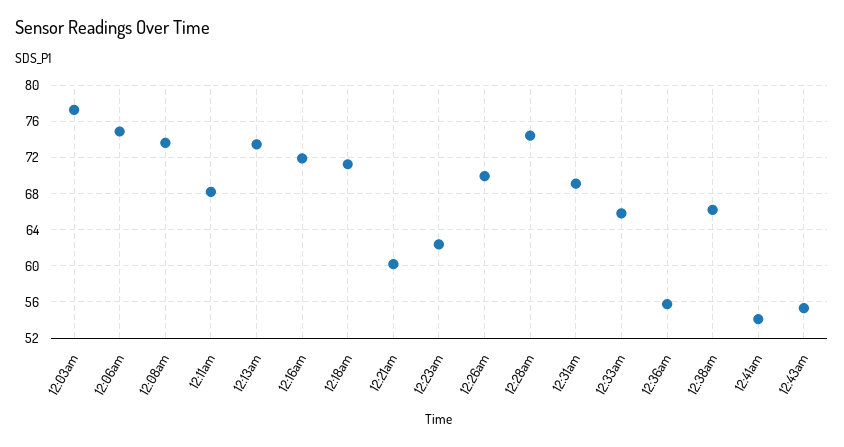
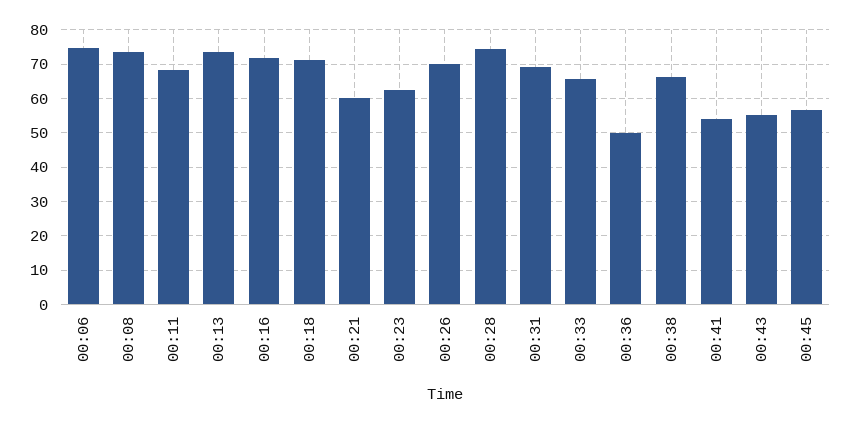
12:03am: 77 -> none
12:36am: 56 -> 50
00:45: none -> 56

